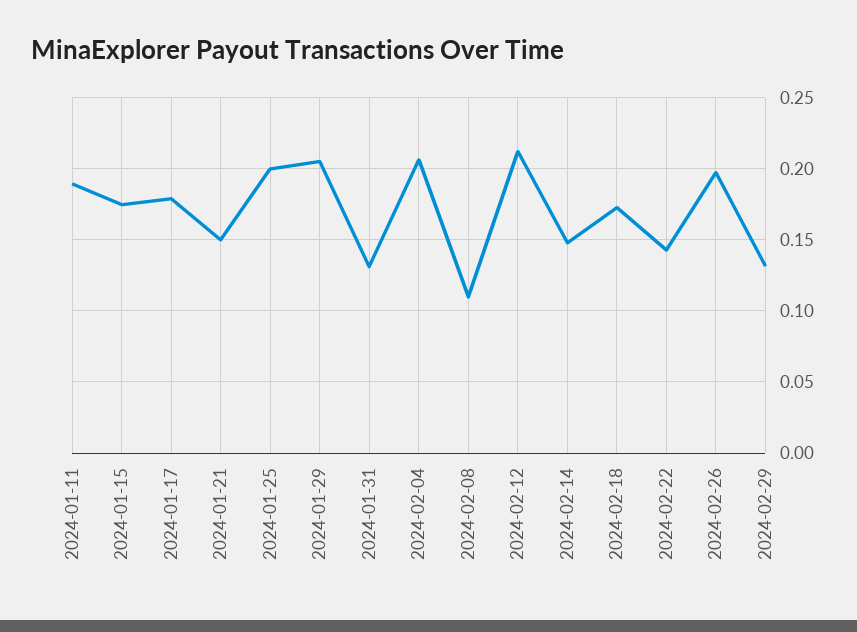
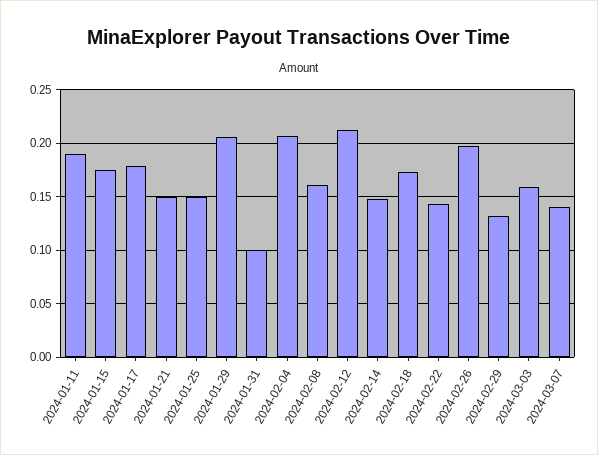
2024-01-25: 0.2 -> 0.15
2024-01-31: 0.13 -> 0.1
2024-02-08: 0.11 -> 0.16
2024-03-03: none -> 0.16
2024-03-07: none -> 0.14

